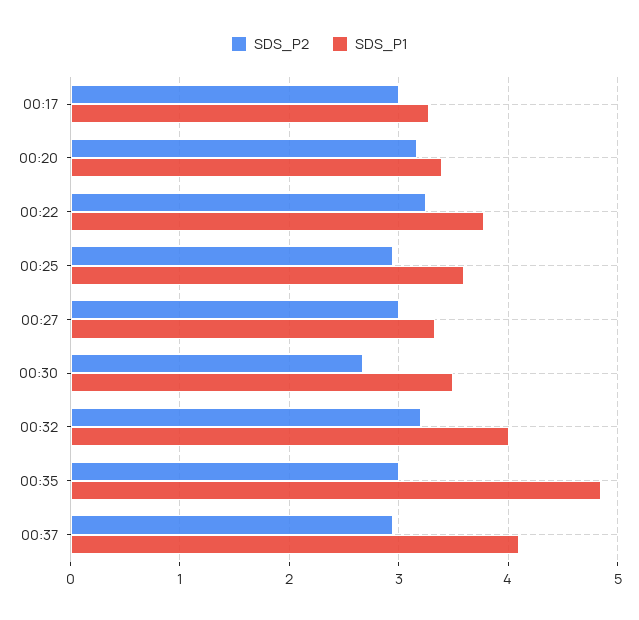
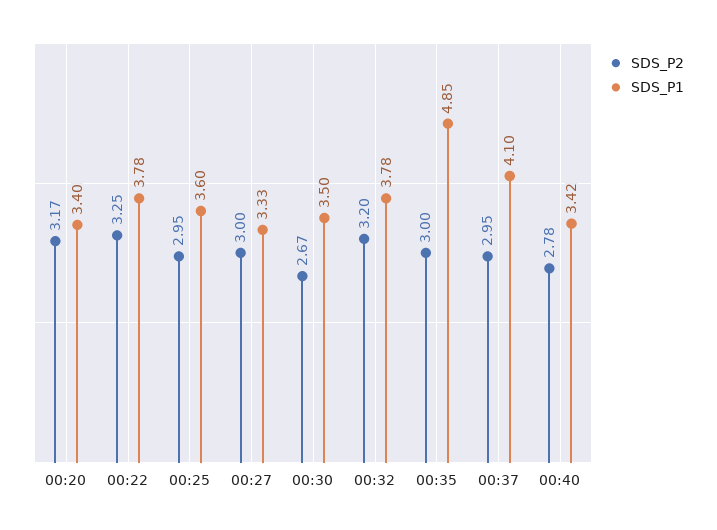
SDS_P2, 00:17: 3 -> none
SDS_P1, 00:17: 3.3 -> none
SDS_P1, 00:32: 4 -> 3.78
SDS_P2, 00:40: none -> 2.78
SDS_P1, 00:40: none -> 3.42

